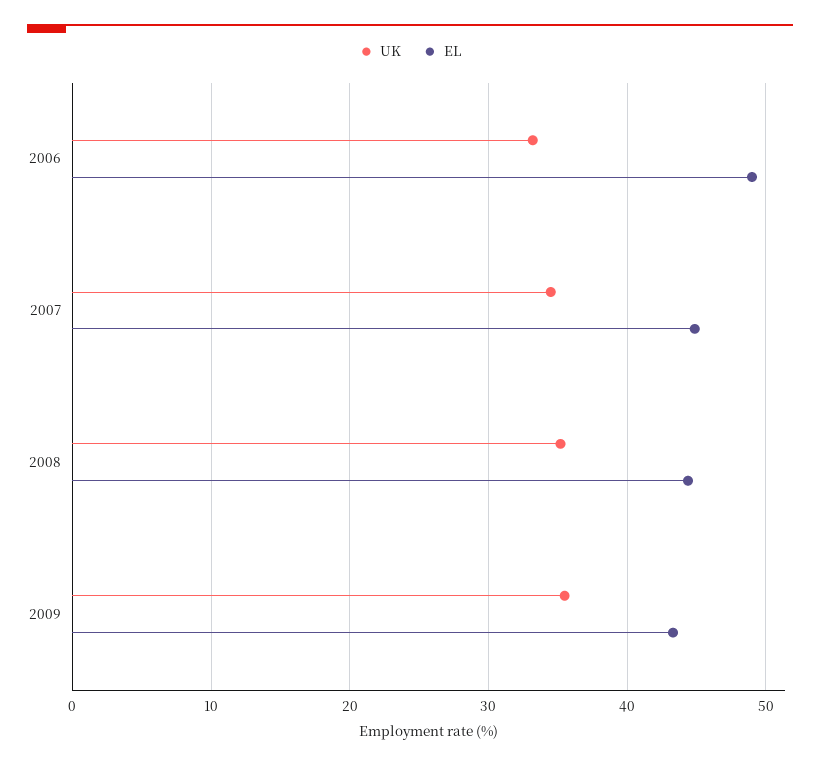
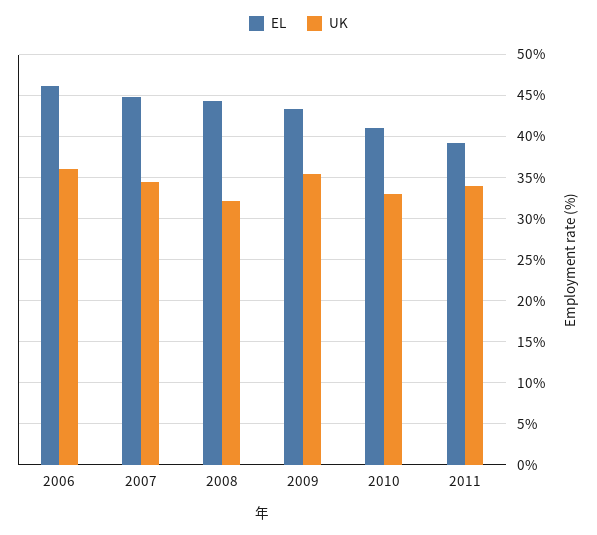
UK, 2006: 33 -> 36
EL, 2006: 49 -> 46
UK, 2008: 35 -> 32
EL, 2010: none -> 41
UK, 2010: none -> 33
EL, 2011: none -> 39
UK, 2011: none -> 34

